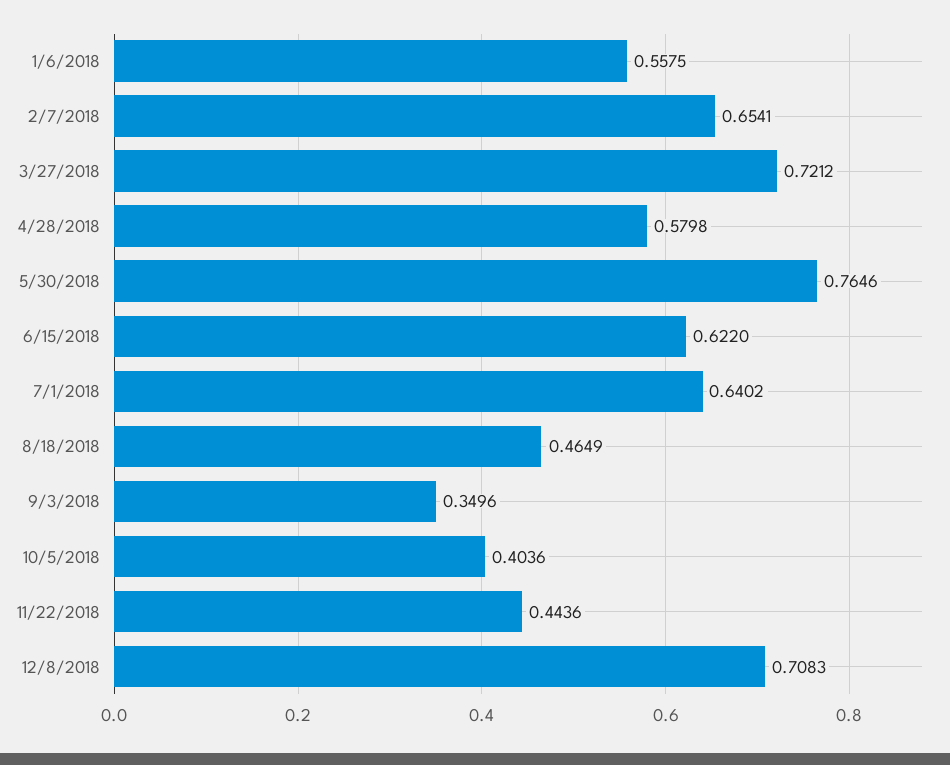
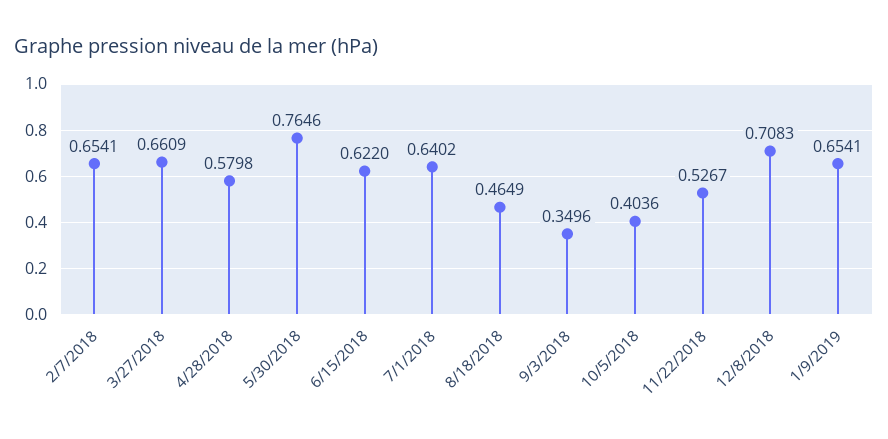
1/6/2018: 0.5575 -> none
3/27/2018: 0.7212 -> 0.6609
11/22/2018: 0.4436 -> 0.5267
1/9/2019: none -> 0.6541

